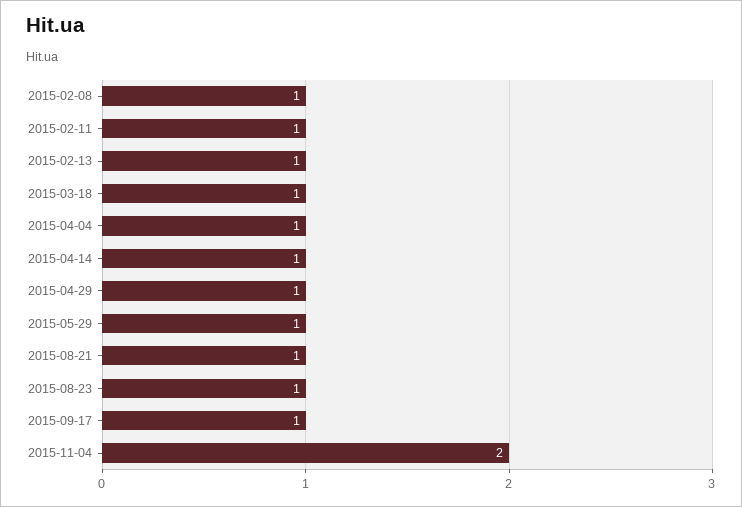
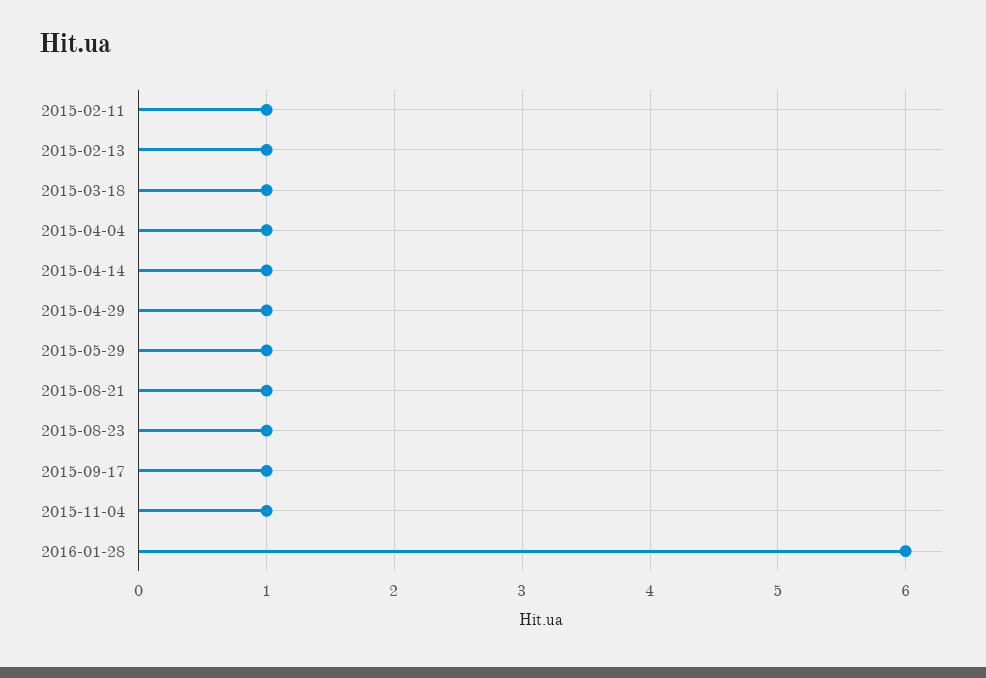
2015-02-08: 1 -> none
2015-11-04: 2 -> 1
2016-01-28: none -> 6

